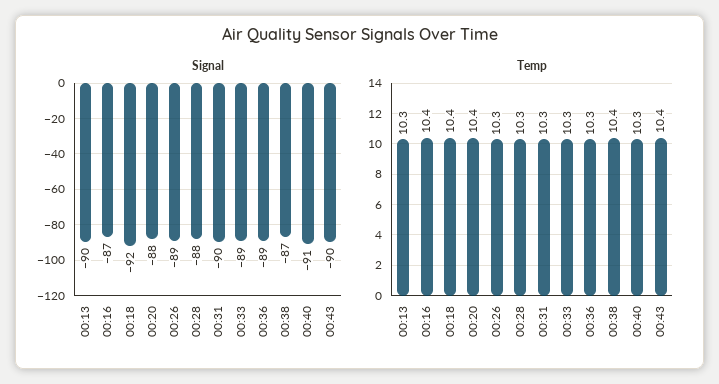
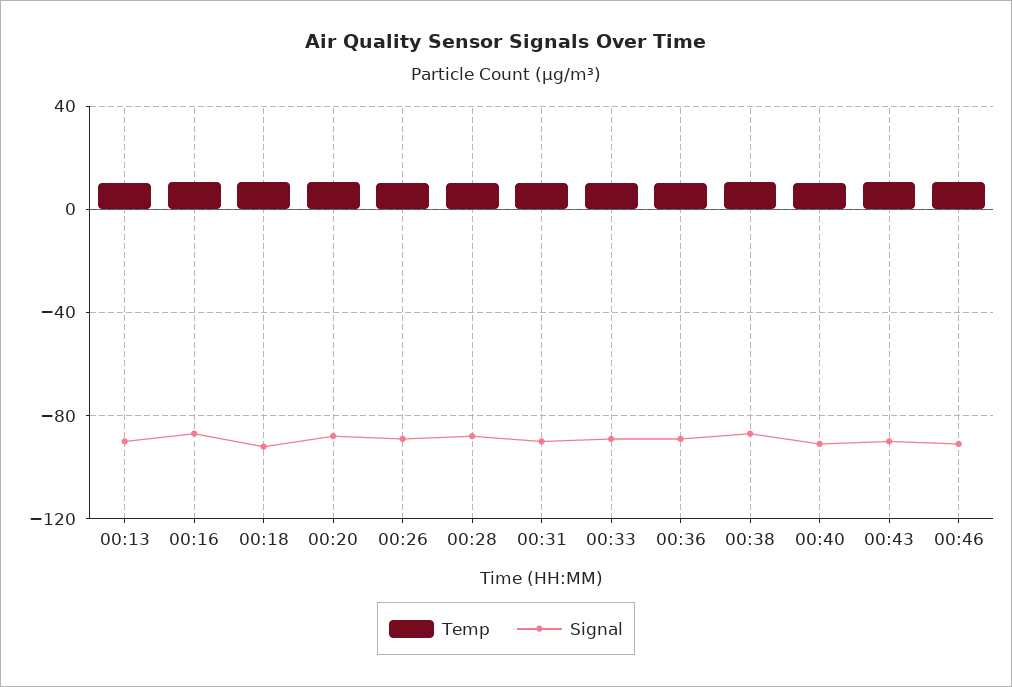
Temp, 00:46: none -> 10
Signal, 00:46: none -> -90

